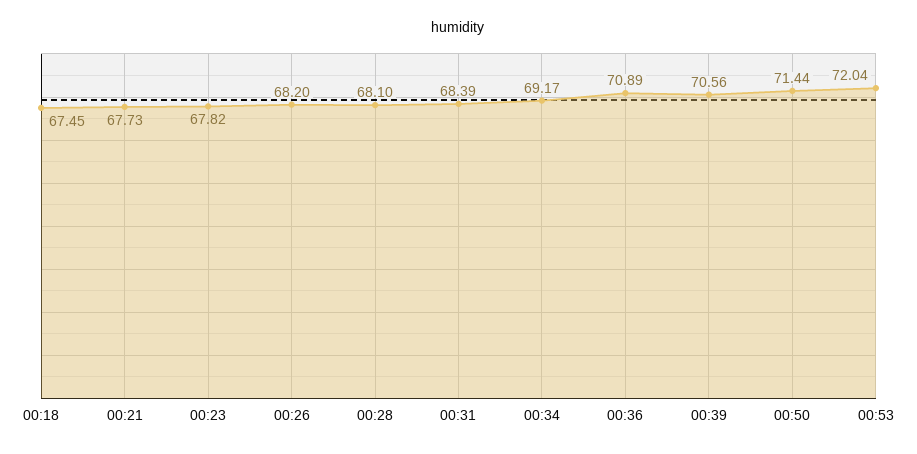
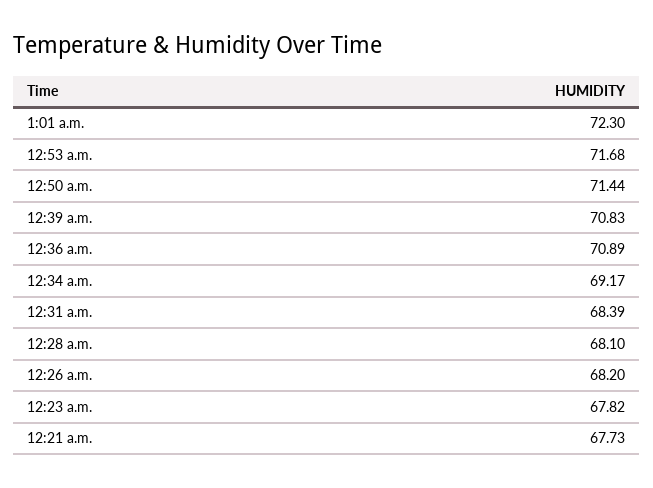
00:18: 67.45 -> none
00:39: 70.56 -> 70.83
00:53: 72.04 -> 71.68
1:01 a.m.: none -> 72.3

